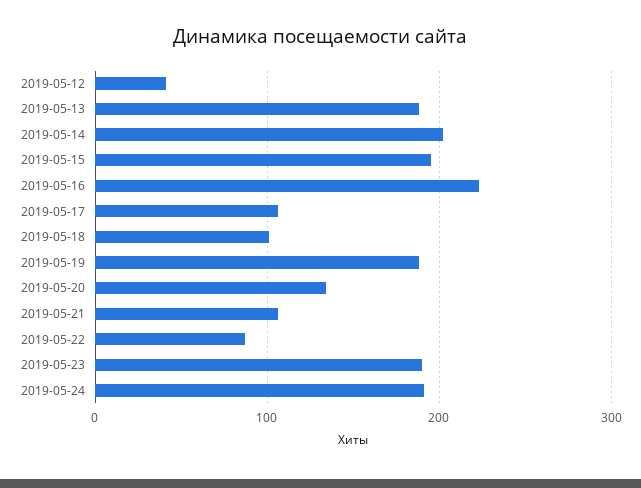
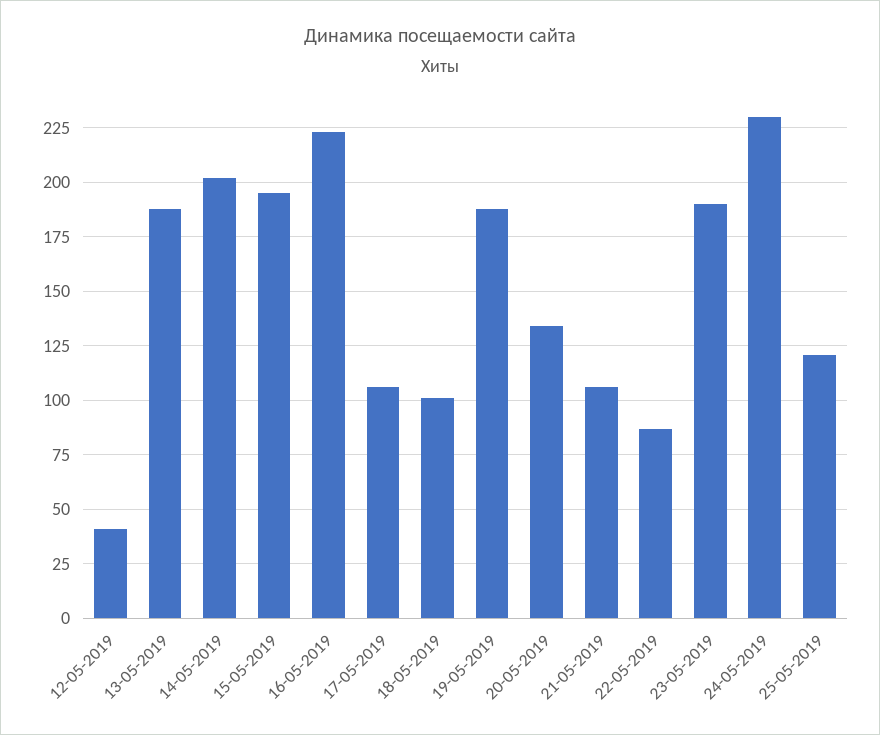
2019-05-24: 190 -> 230
25-05-2019: none -> 120

